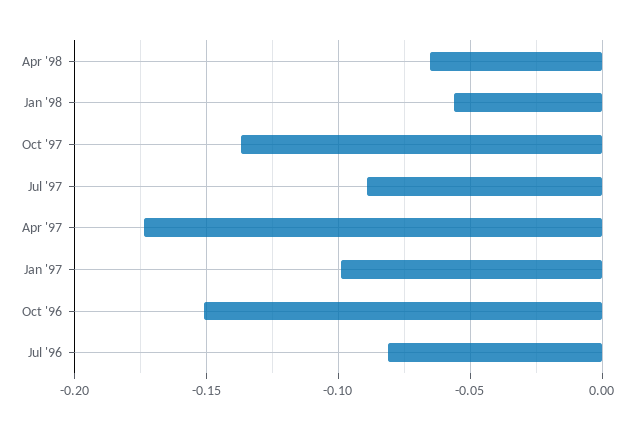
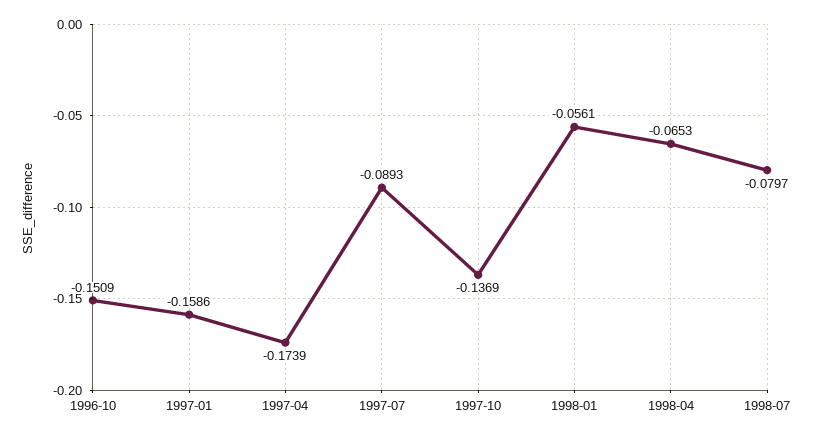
Jan '97: -0.1 -> -0.1586
Jul '96: -0.08 -> none
1998-07: none -> -0.0797

